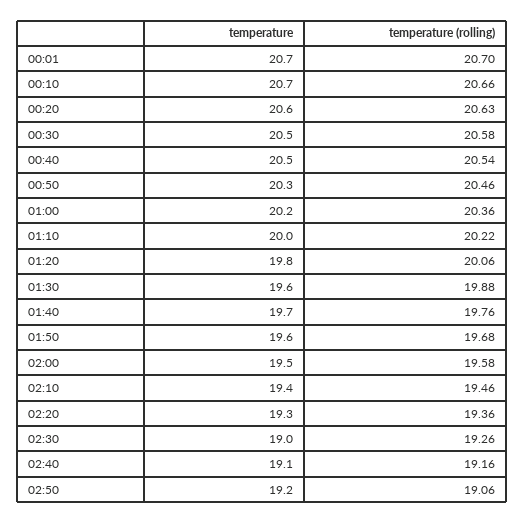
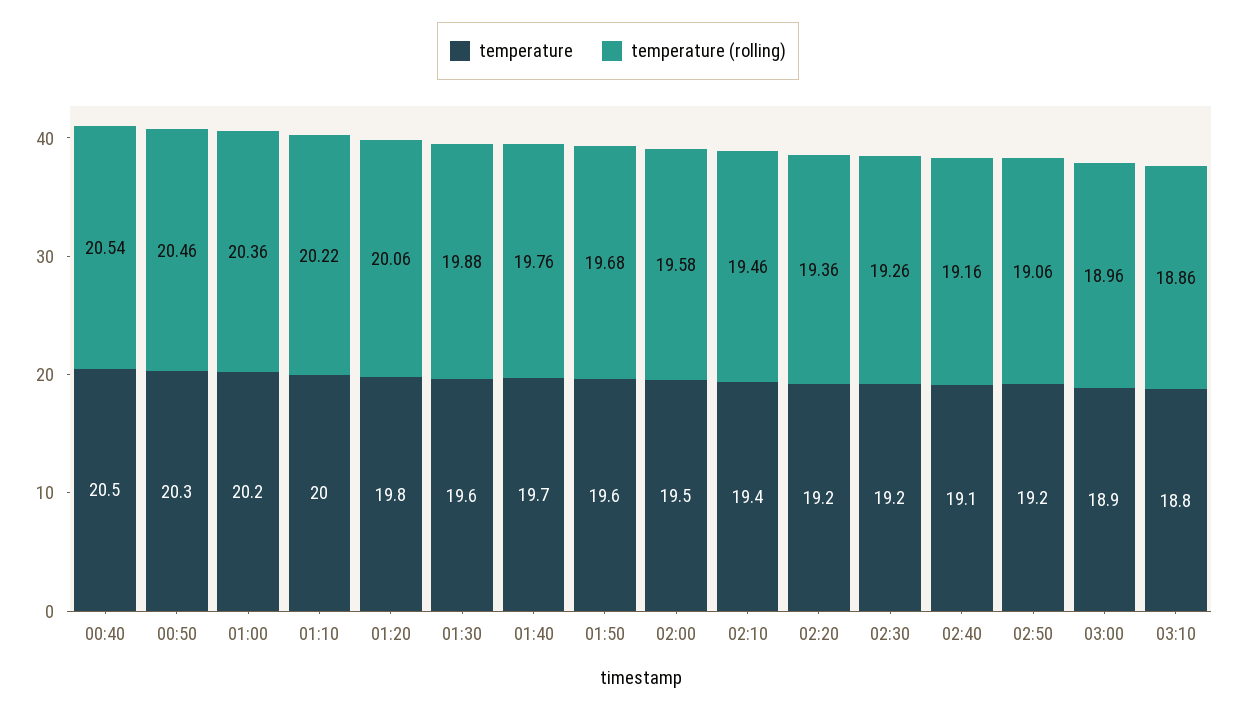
temperature, 00:01: 20.7 -> none
temperature (rolling), 00:01: 20.7 -> none
temperature, 00:10: 20.7 -> none
temperature (rolling), 00:10: 20.66 -> none
temperature, 00:20: 20.6 -> none
temperature (rolling), 00:20: 20.63 -> none
temperature, 00:30: 20.5 -> none
temperature (rolling), 00:30: 20.58 -> none
temperature, 02:20: 19.3 -> 19.2
temperature, 02:30: 19 -> 19.2
temperature, 03:00: none -> 18.9
temperature (rolling), 03:00: none -> 18.96
temperature, 03:10: none -> 18.8
temperature (rolling), 03:10: none -> 18.86

